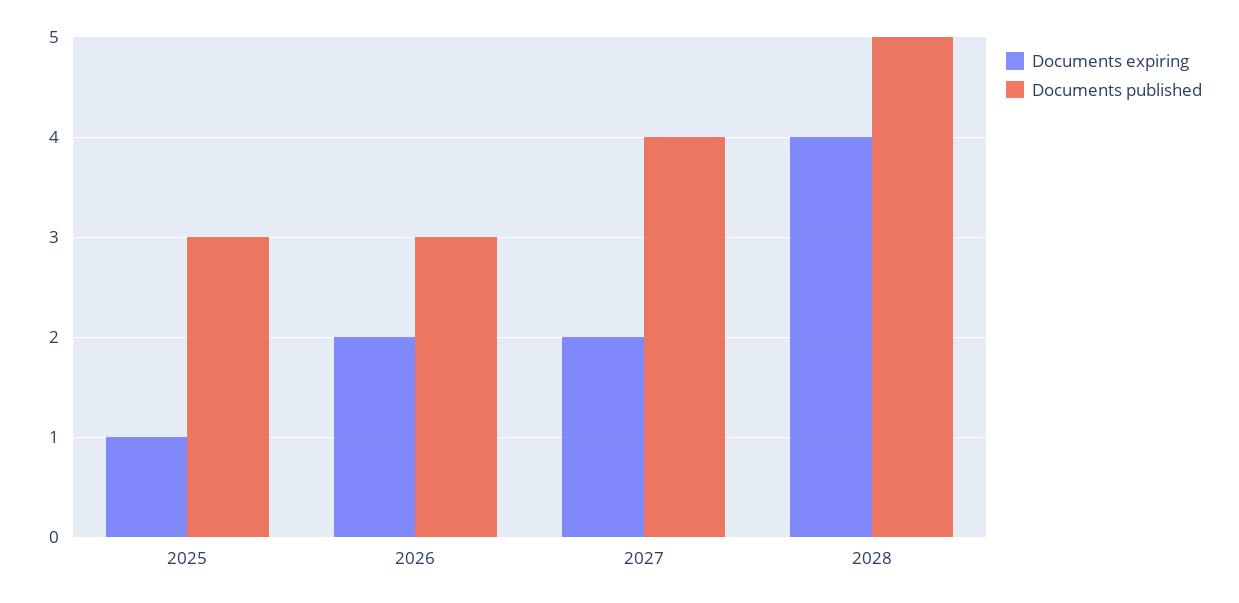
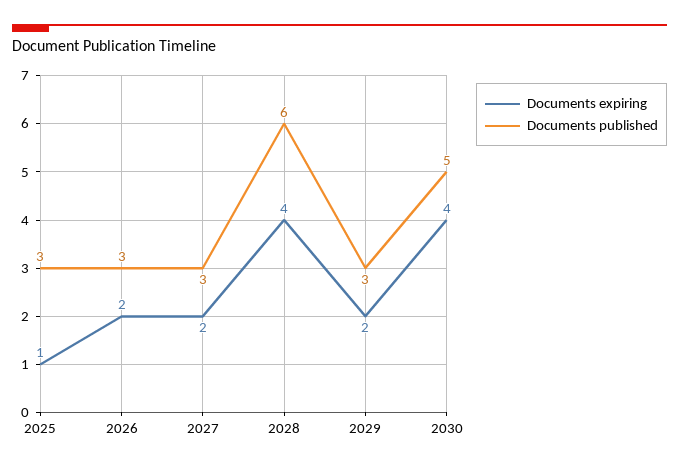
Documents published, 2027: 4 -> 3
Documents published, 2028: 5 -> 6
Documents expiring, 2029: none -> 2
Documents published, 2029: none -> 3
Documents expiring, 2030: none -> 4
Documents published, 2030: none -> 5

